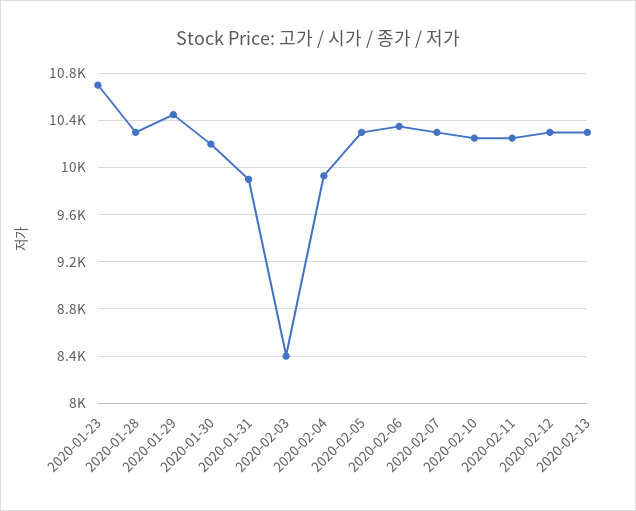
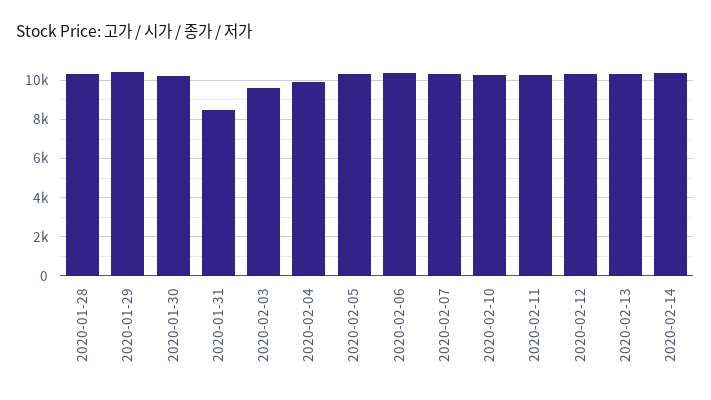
2020-01-23: 10700 -> none
2020-01-31: 9900 -> 8500
2020-02-03: 8400 -> 9500
2020-02-14: none -> 10500

